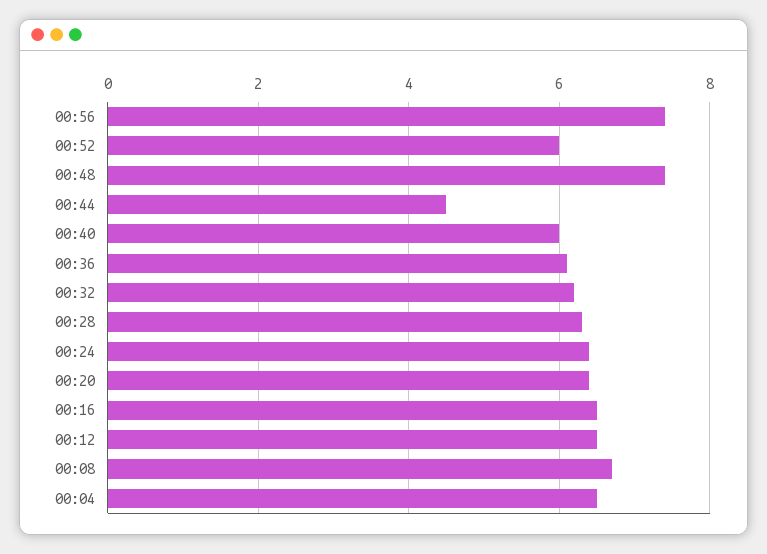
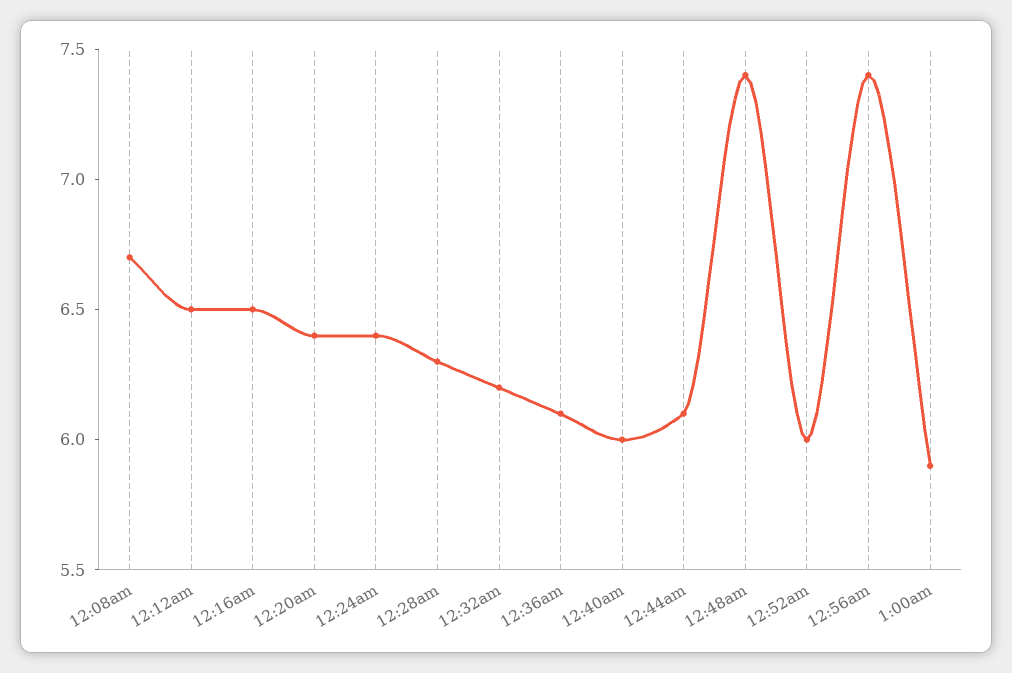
00:44: 4.5 -> 6.1
00:04: 6.5 -> none
1:00am: none -> 5.9

